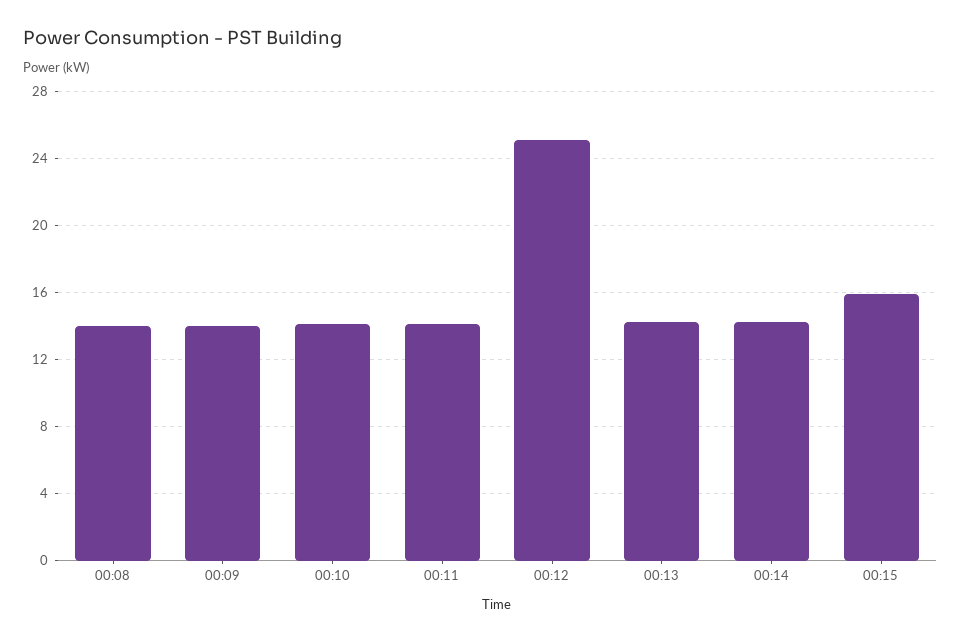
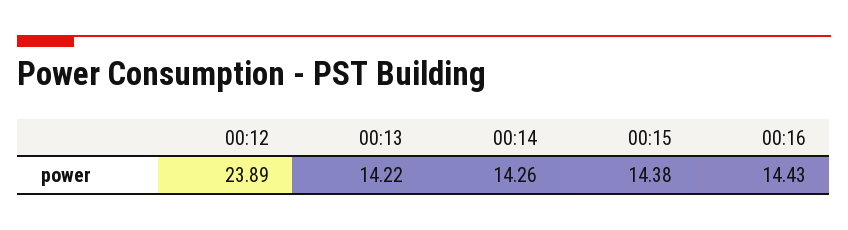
00:08: 14 -> none
00:09: 14 -> none
00:10: 14 -> none
00:11: 14 -> none
00:12: 25 -> 23.89
00:15: 16 -> 14.38
00:16: none -> 14.43

